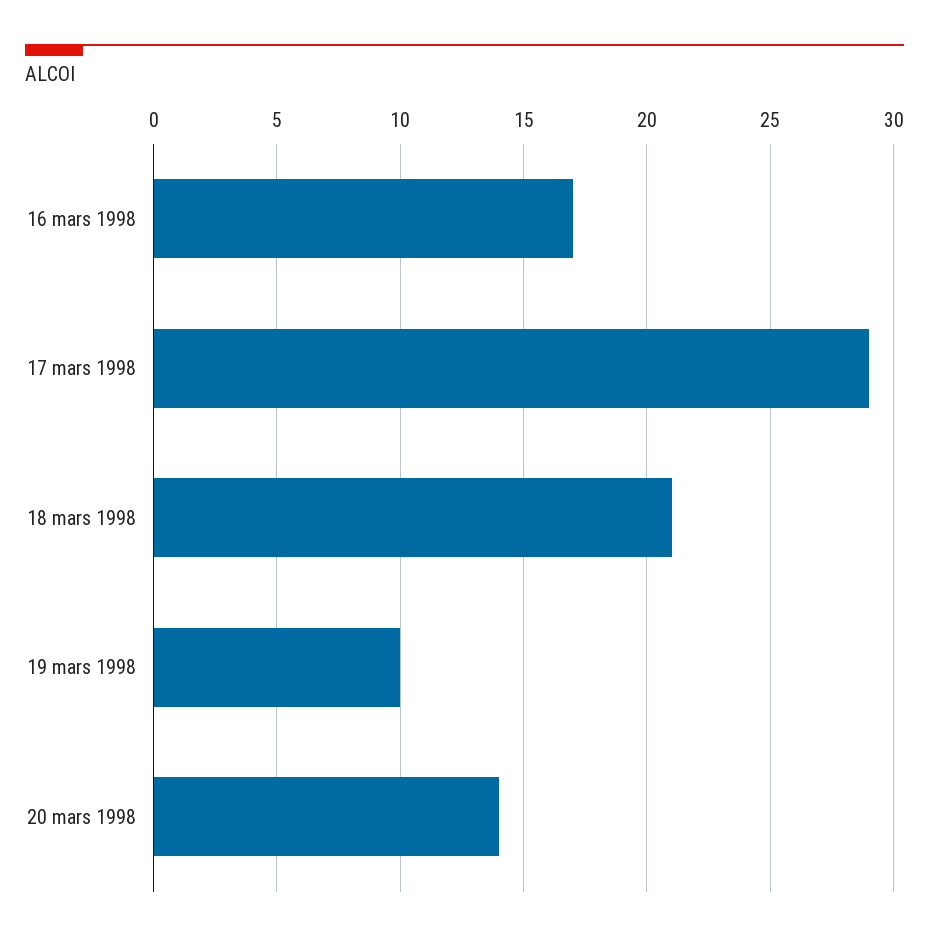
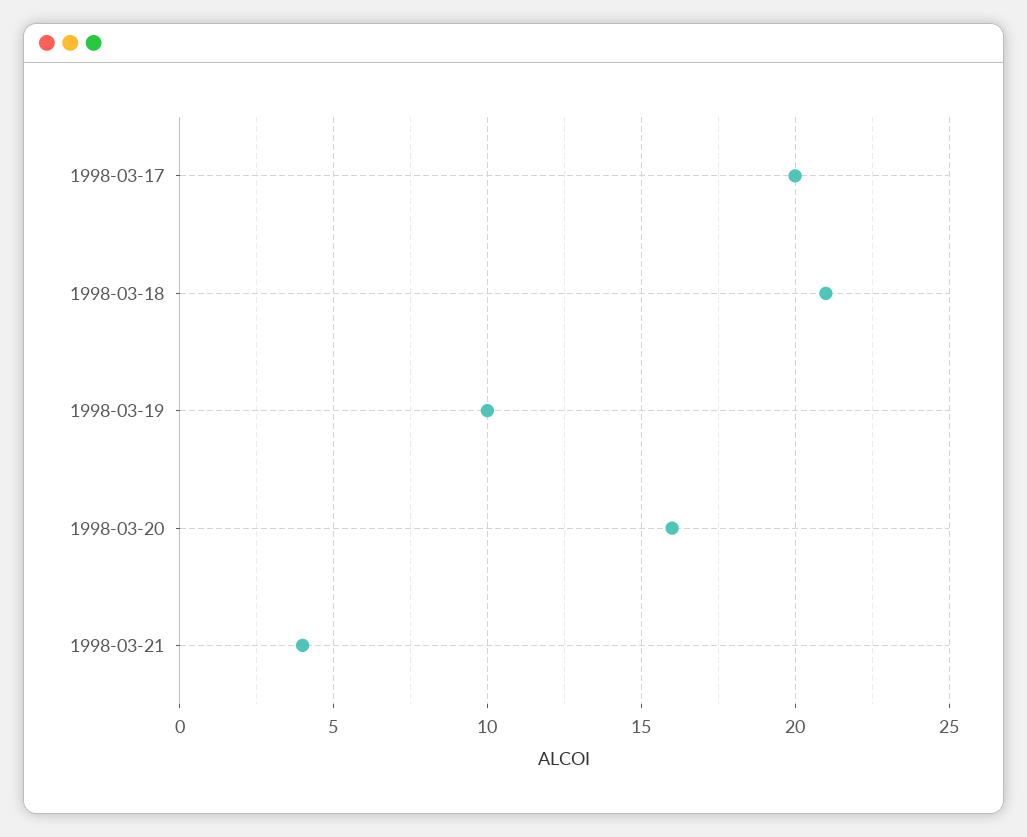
16 mars 1998: 17 -> none
17 mars 1998: 29 -> 20
20 mars 1998: 14 -> 16
1998-03-21: none -> 4

